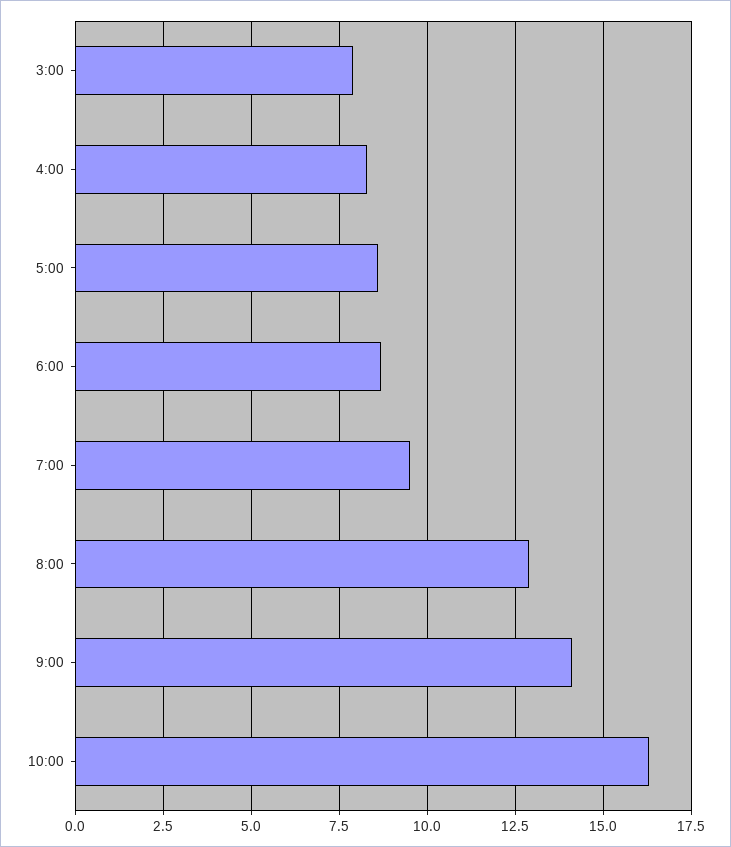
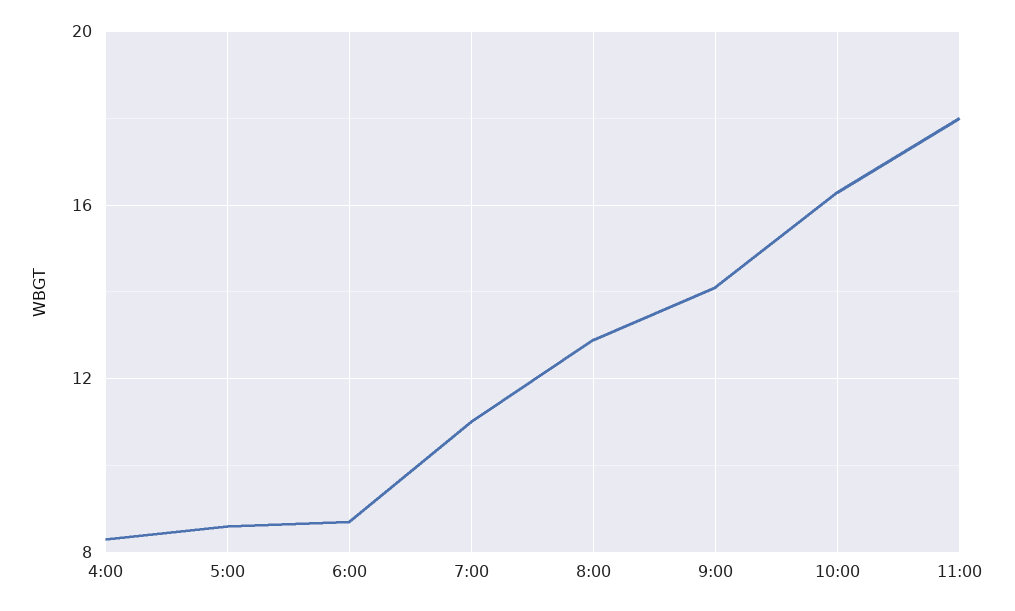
3:00: 8 -> none
7:00: 9.5 -> 11
11:00: none -> 18

